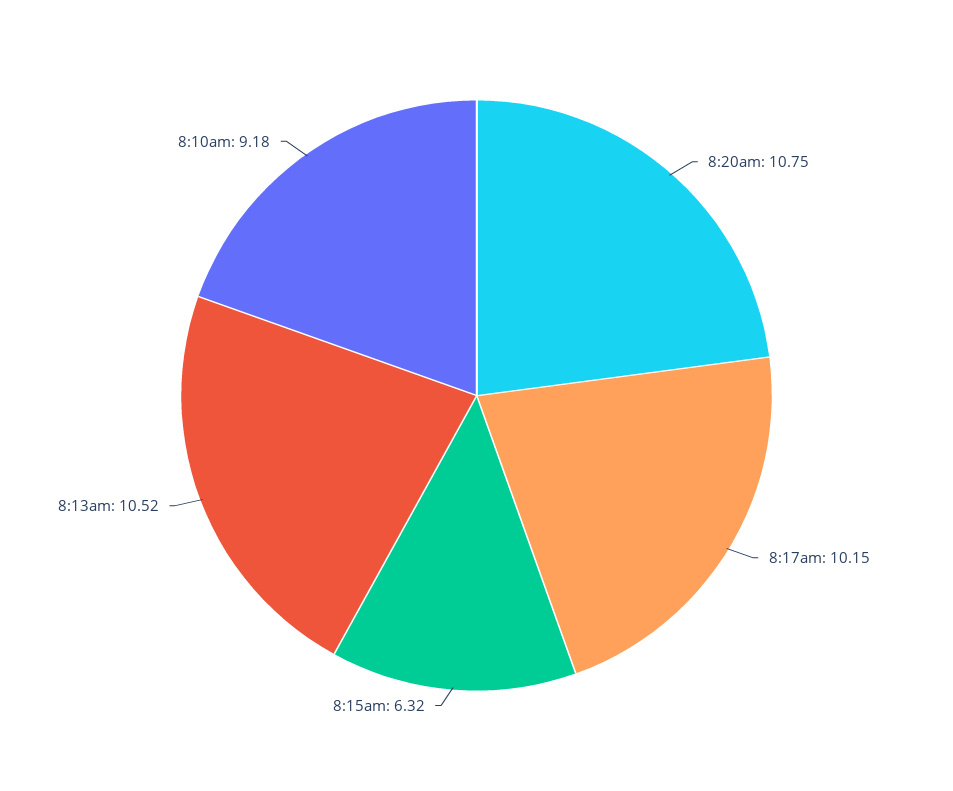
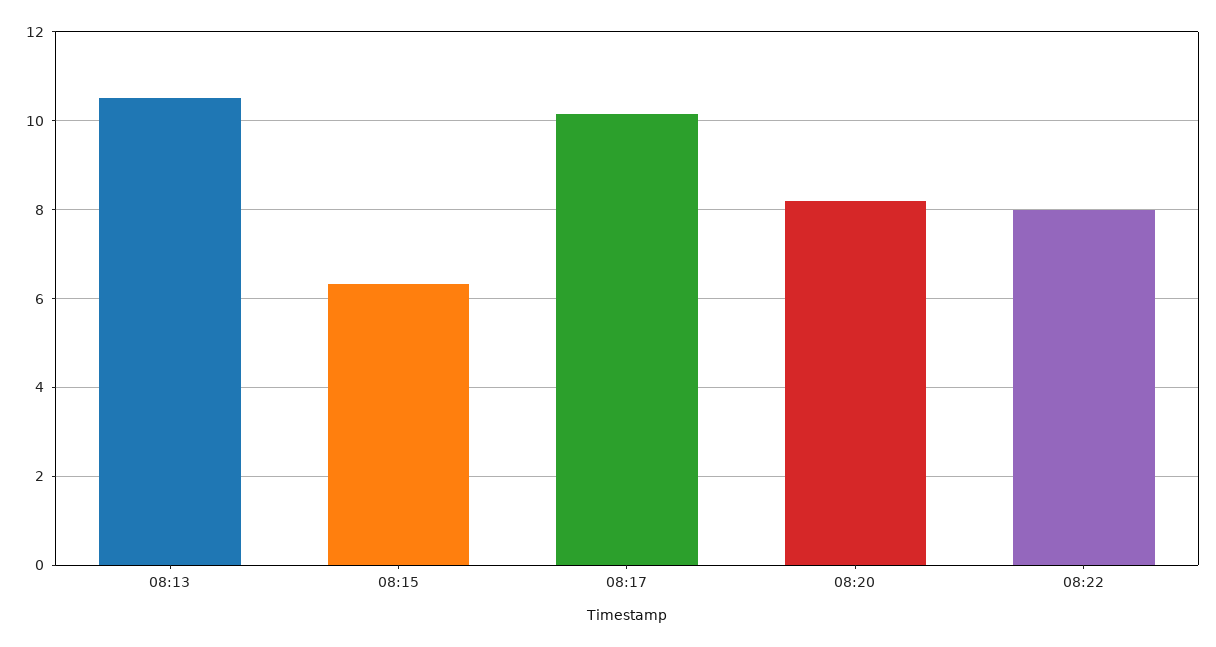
8:20am: 10.75 -> 8.2
8:10am: 9.18 -> none
08:22: none -> 8

